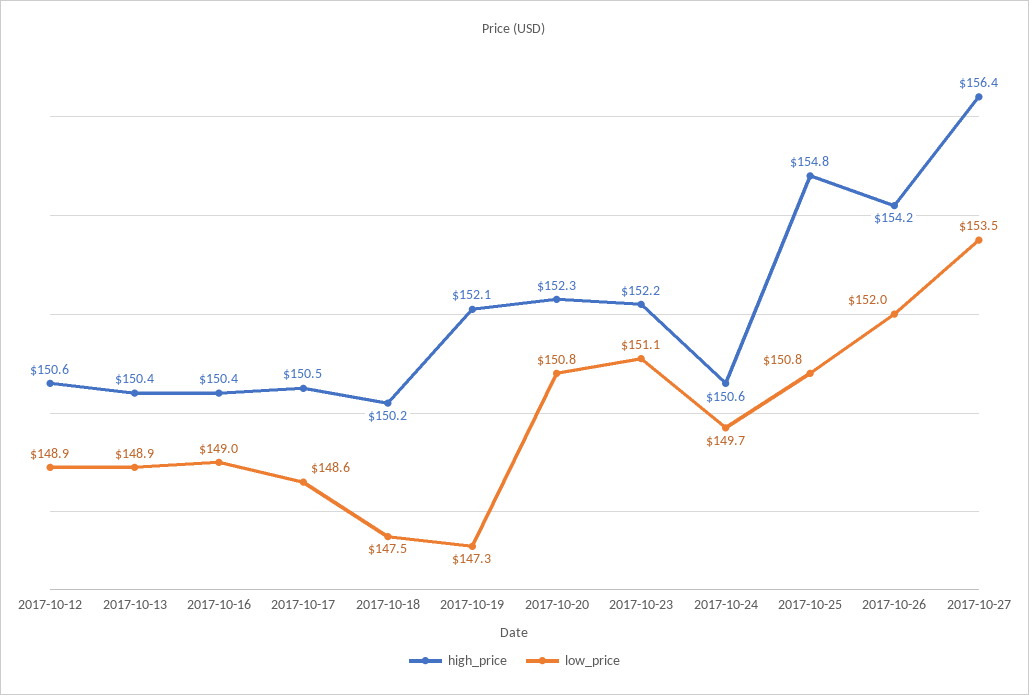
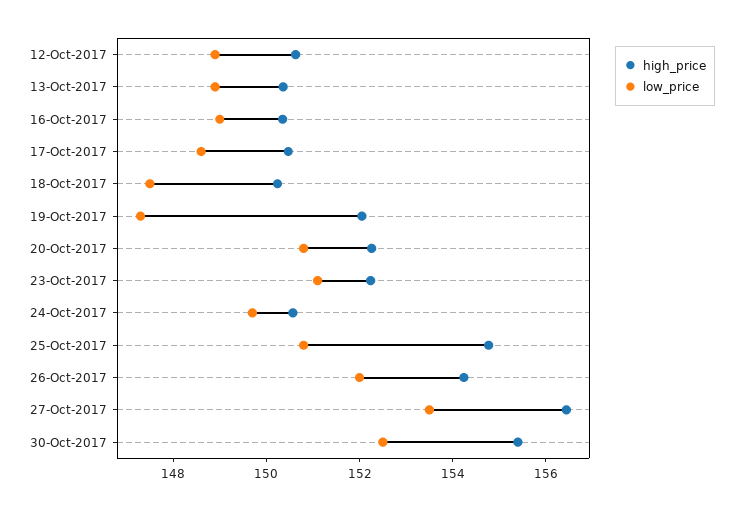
high_price, 30-Oct-2017: none -> 155.5
low_price, 30-Oct-2017: none -> 152.5

